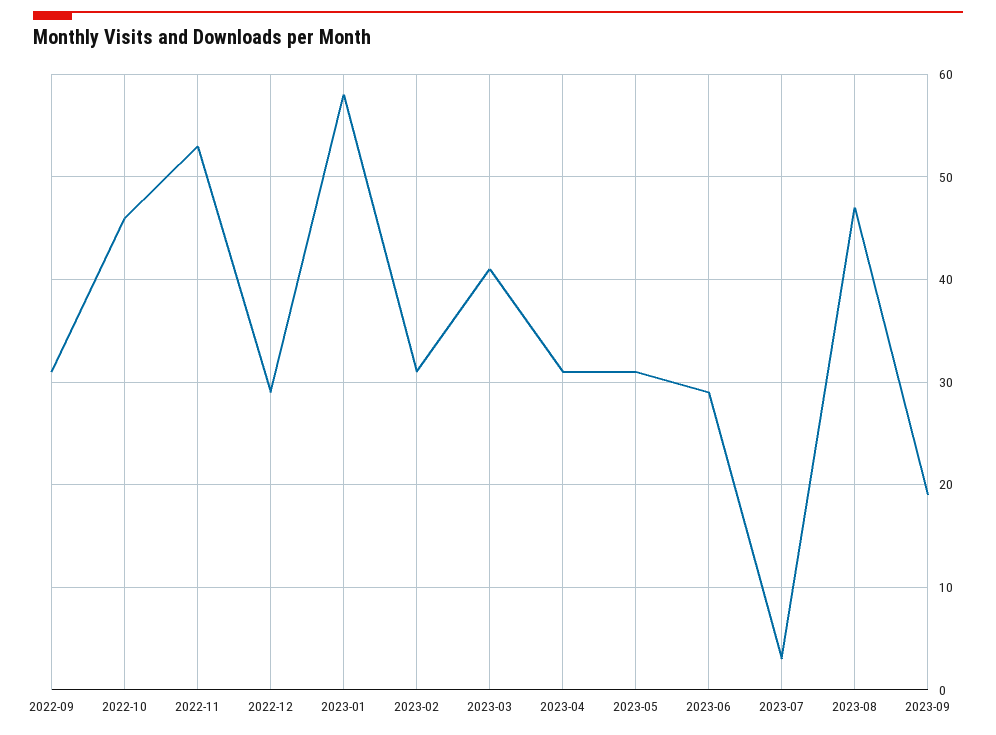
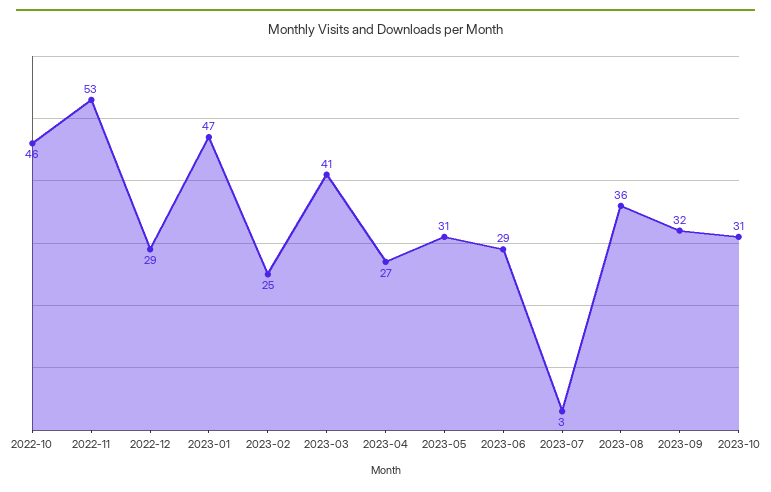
2022-09: 31 -> none
2023-01: 58 -> 47
2023-02: 31 -> 25
2023-04: 31 -> 27
2023-08: 47 -> 36
2023-09: 19 -> 32
2023-10: none -> 31

